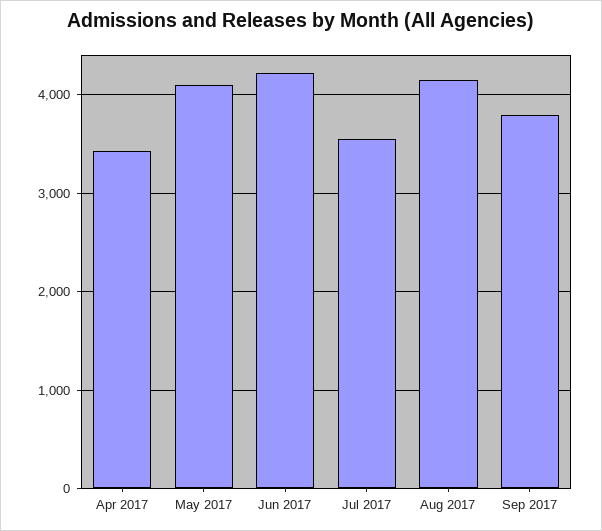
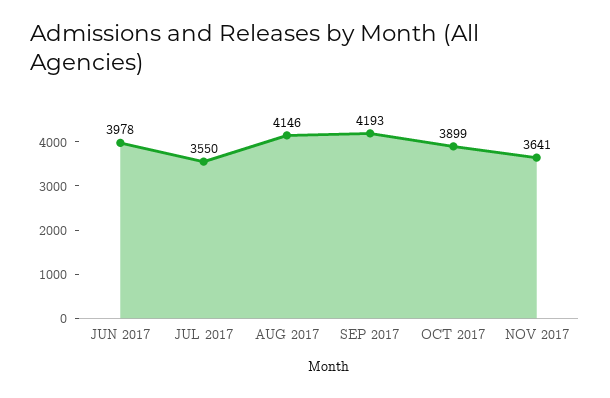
Apr 2017: 3400 -> none
May 2017: 4100 -> none
Jun 2017: 4200 -> 3978
Sep 2017: 3800 -> 4193
OCT 2017: none -> 3899
NOV 2017: none -> 3641

